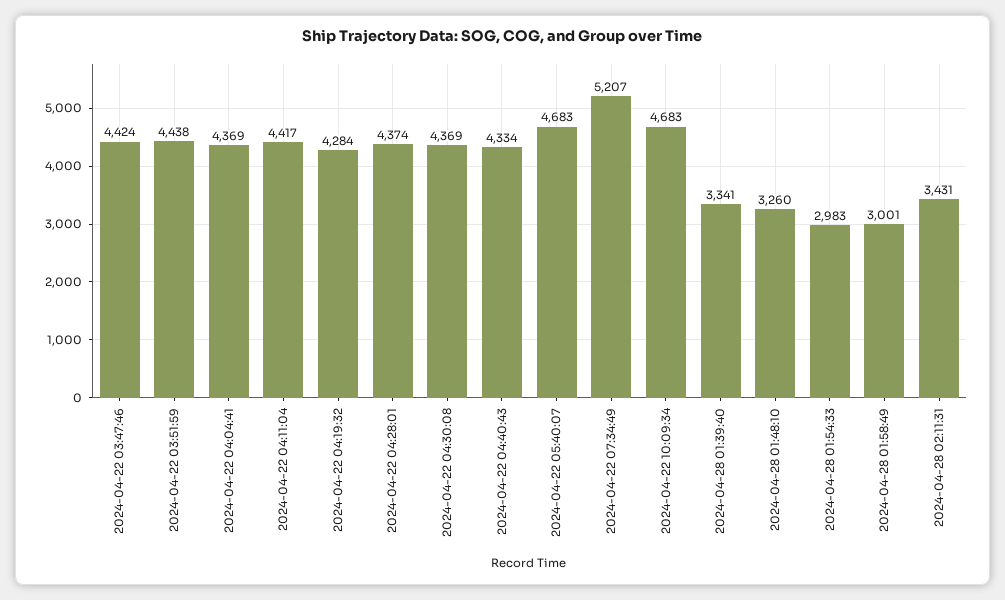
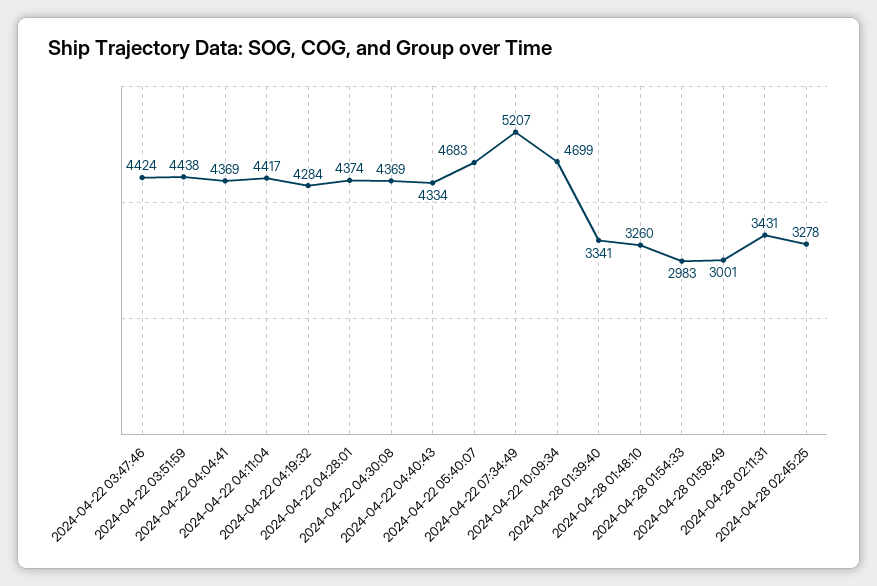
2024-04-22 10:09:34: 4683 -> 4699
2024-04-28 02:45:25: none -> 3278

